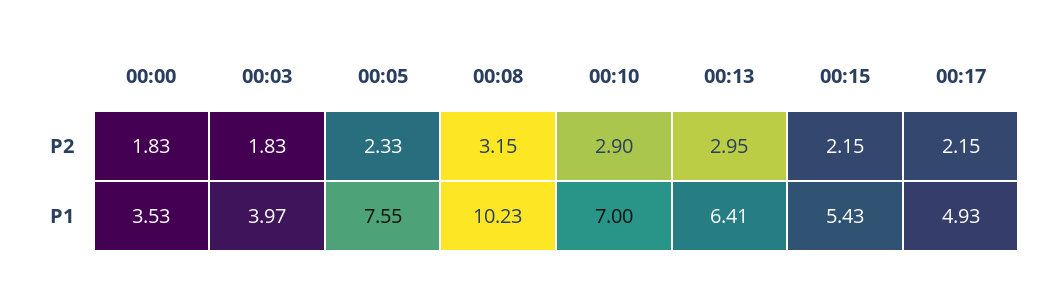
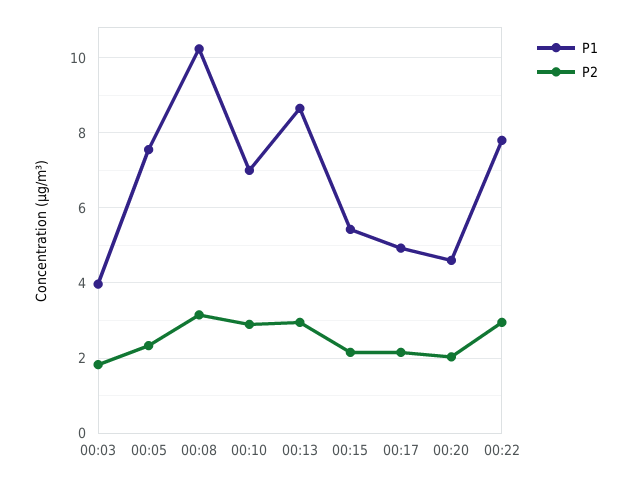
P2, 00:00: 1.83 -> none
P1, 00:00: 3.53 -> none
P1, 00:13: 6.41 -> 8.6
P1, 00:20: none -> 4.6
P2, 00:20: none -> 2
P1, 00:22: none -> 7.8
P2, 00:22: none -> 3

